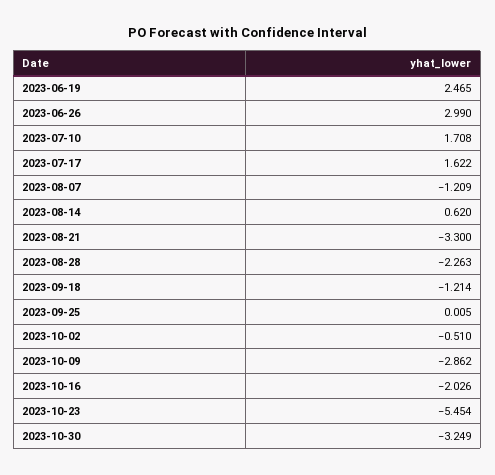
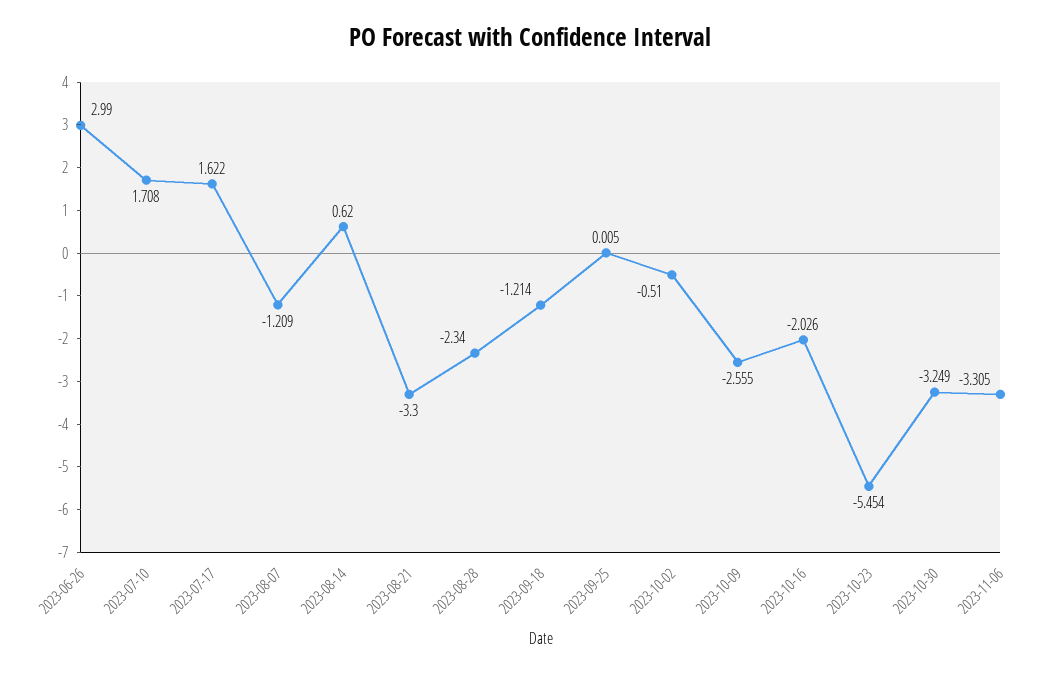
2023-06-19: 2.465 -> none
2023-08-28: -2.263 -> -2.34
2023-10-09: -2.862 -> -2.555
2023-11-06: none -> -3.305

